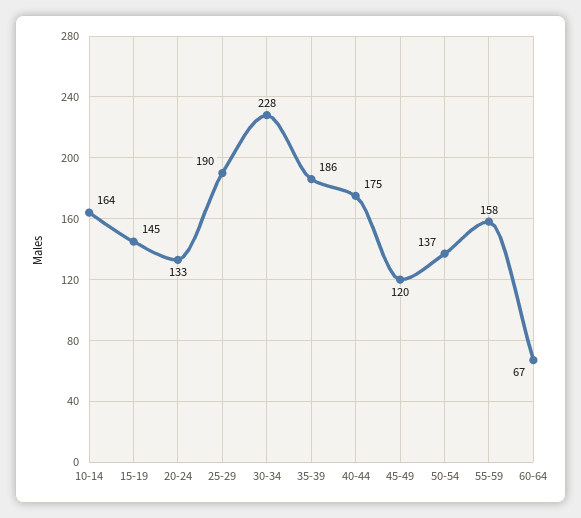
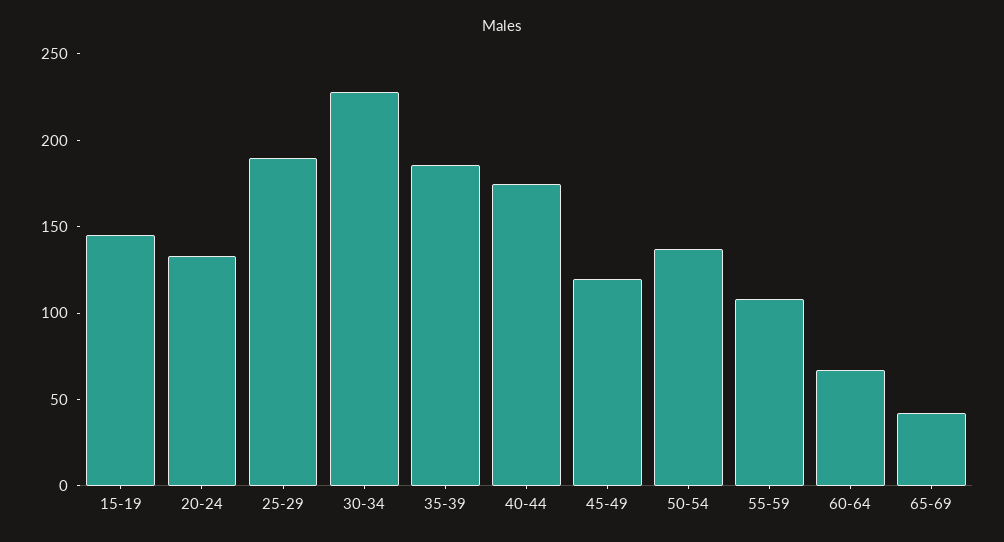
10-14: 164 -> none
55-59: 158 -> 110
65-69: none -> 40

